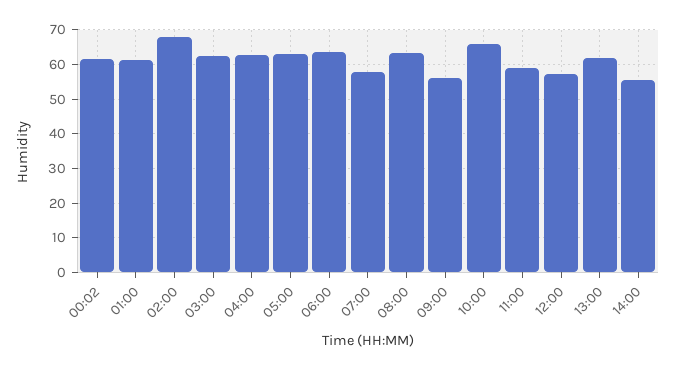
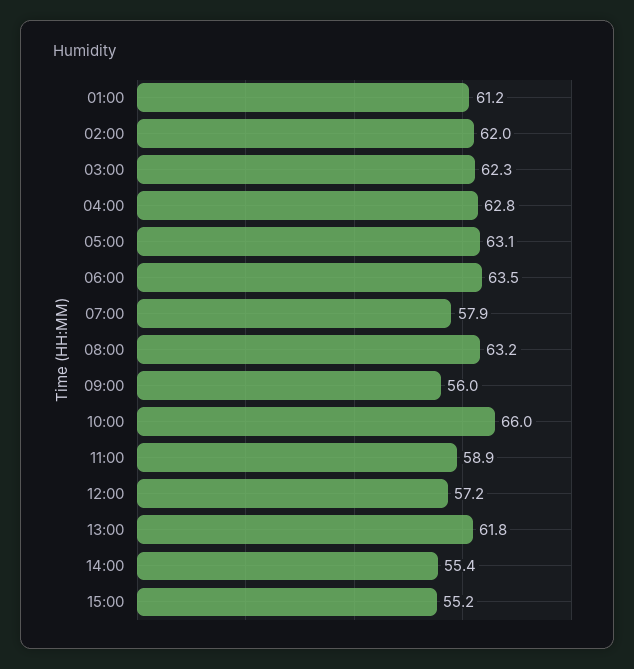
00:02: 62 -> none
02:00: 68 -> 62
15:00: none -> 55.2

